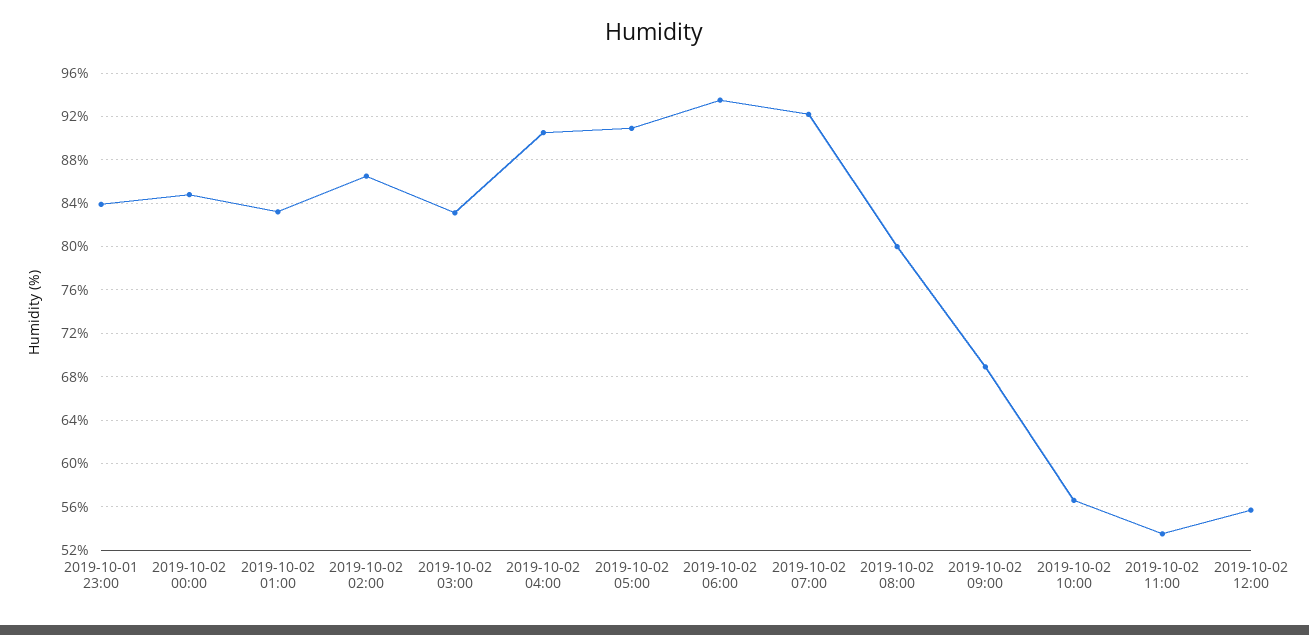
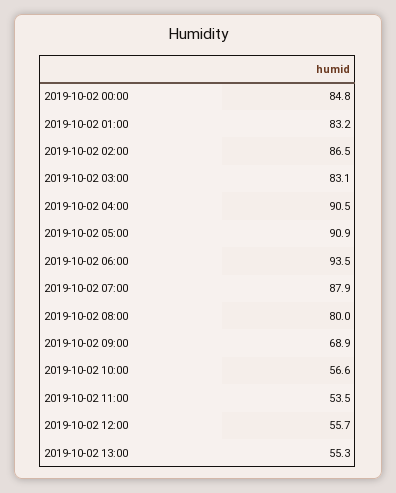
2019-10-01 23:00: 84 -> none
2019-10-02 07:00: 92 -> 87.9
2019-10-02 13:00: none -> 55.3

